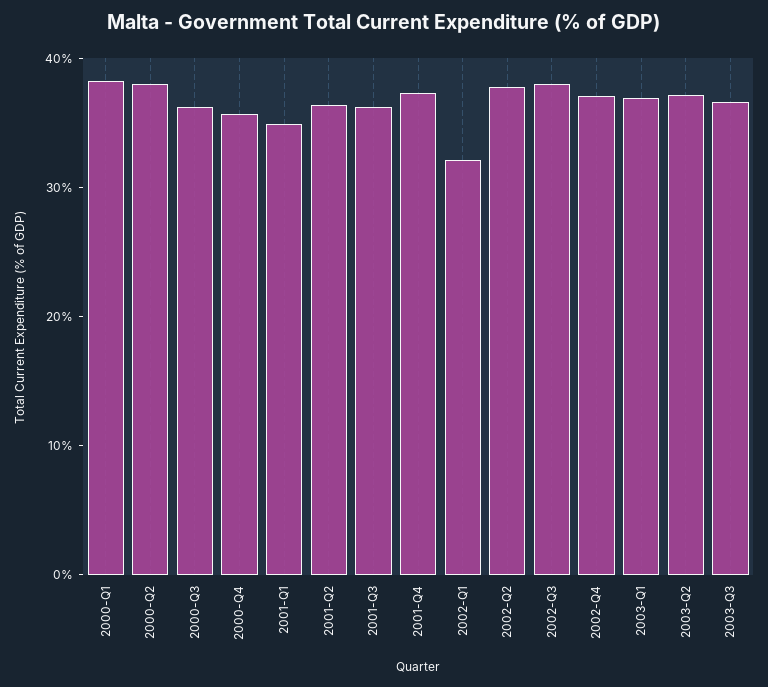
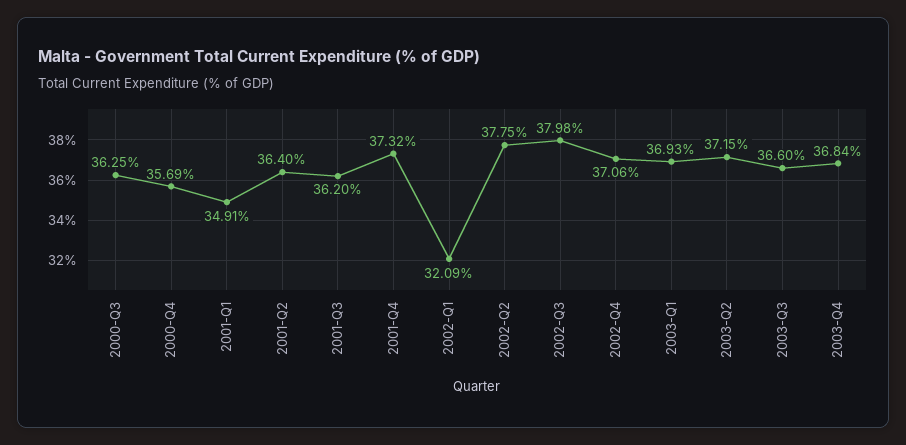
2000-Q1: 38 -> none
2000-Q2: 38 -> none
2003-Q4: none -> 36.84

